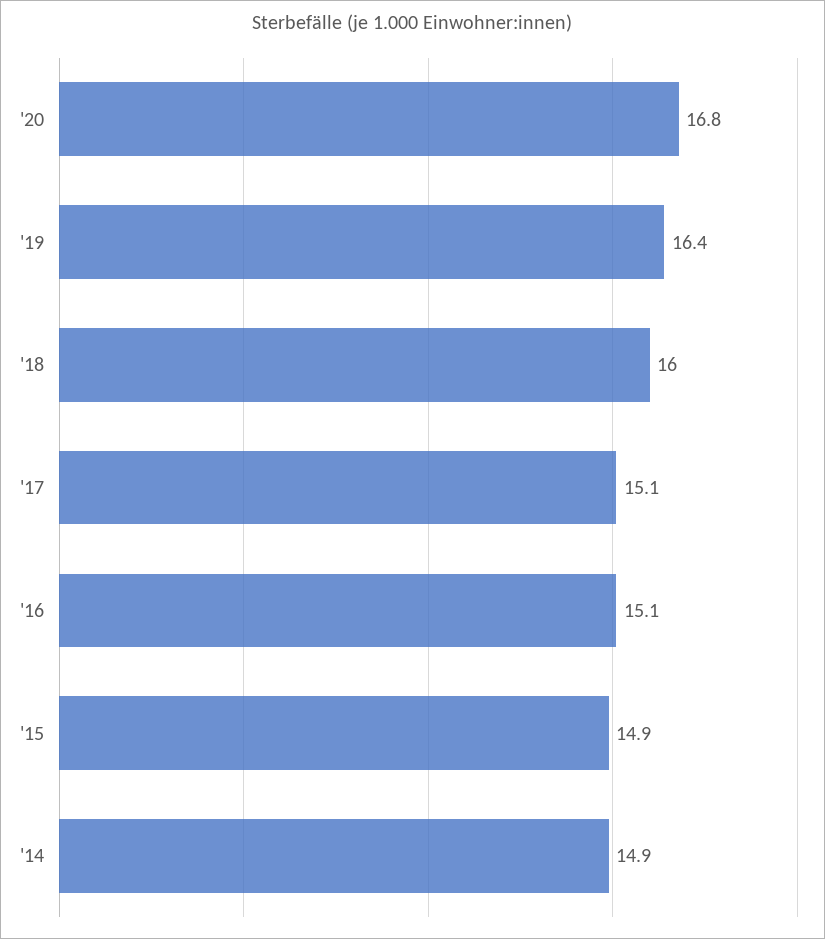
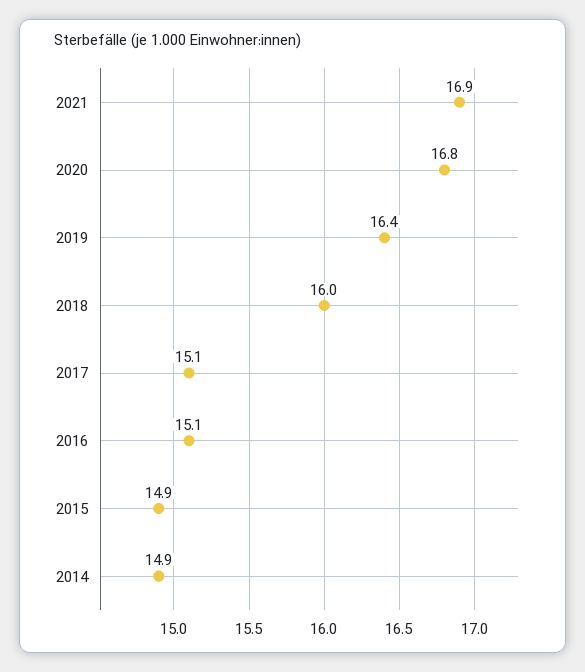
2021: none -> 16.9

